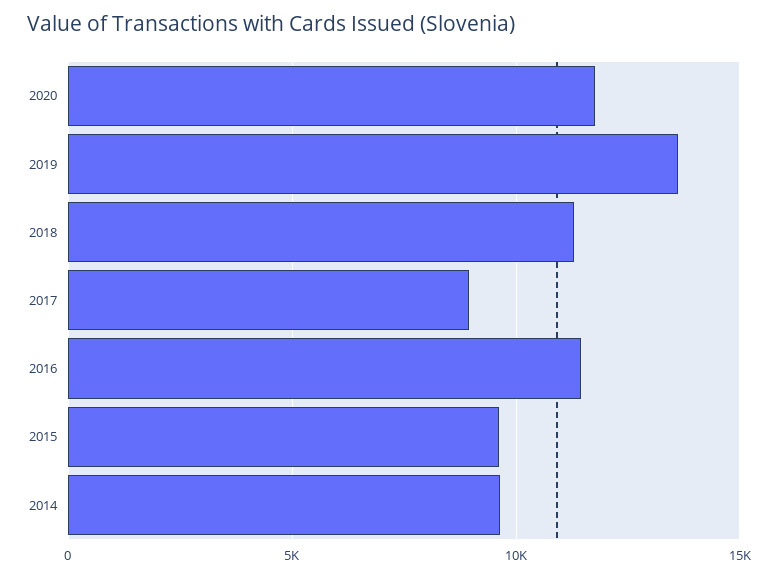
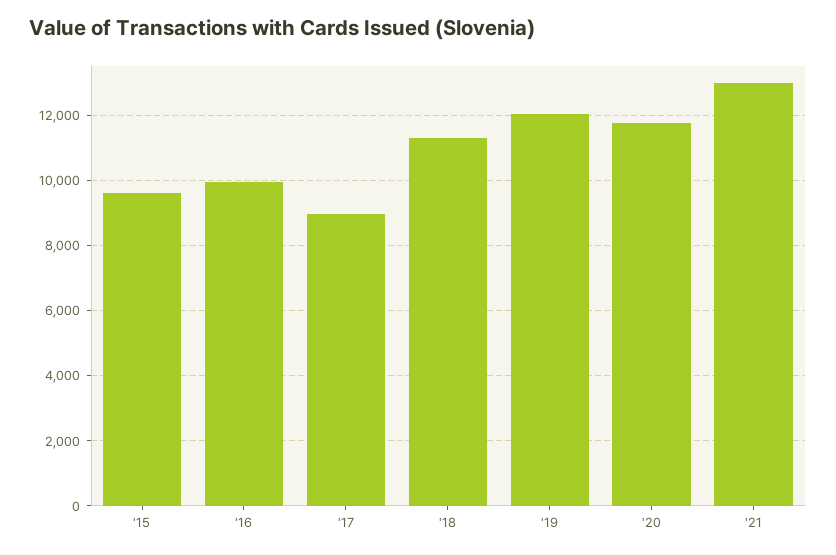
2019: 13500 -> 12000
2016: 11500 -> 10000
2014: 9500 -> none
'21: none -> 13000

